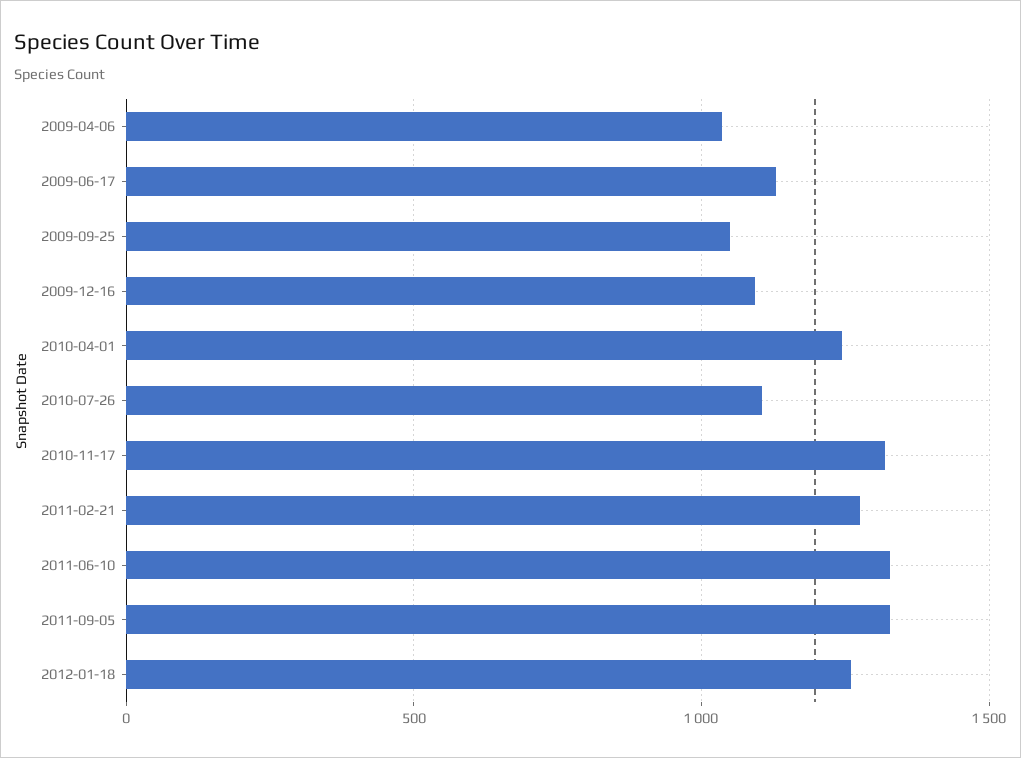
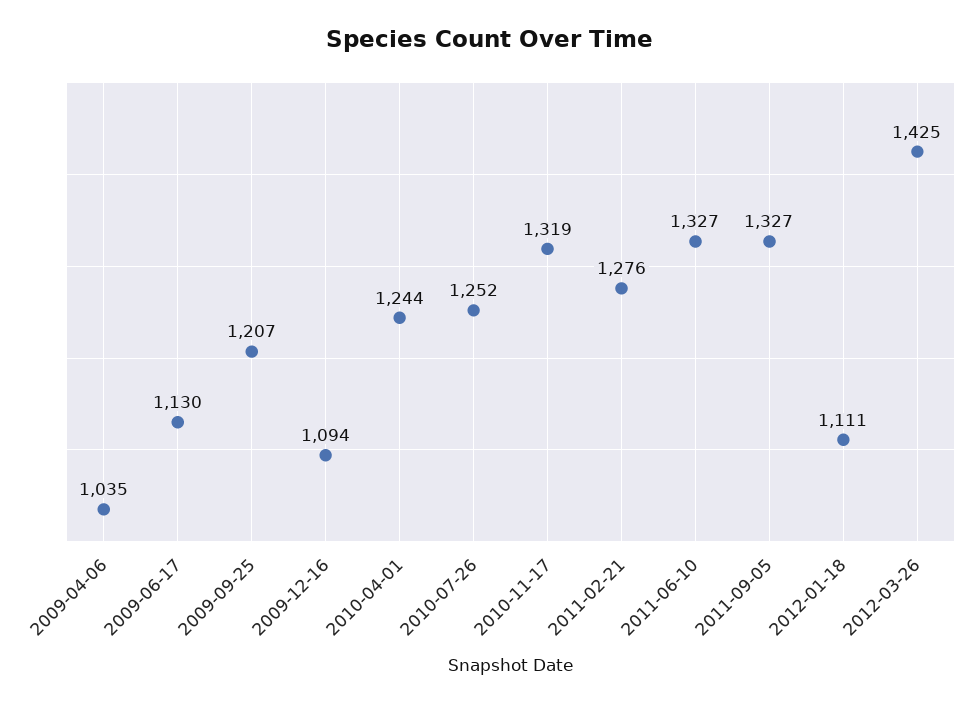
2009-09-25: 1050 -> 1207
2010-07-26: 1100 -> 1252
2012-01-18: 1250 -> 1111
2012-03-26: none -> 1425

